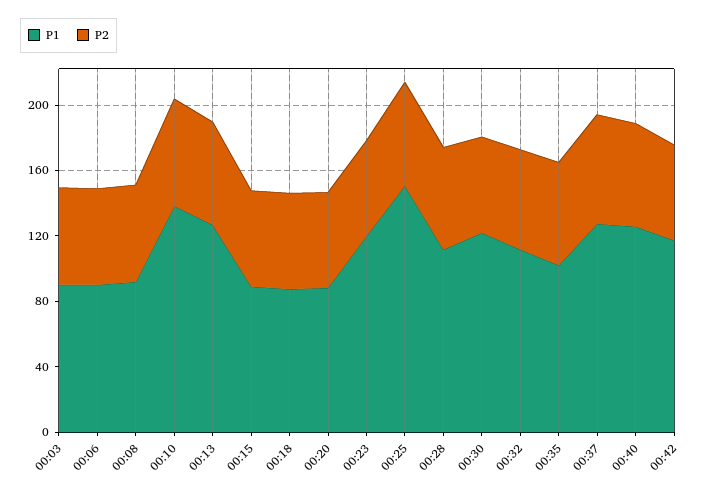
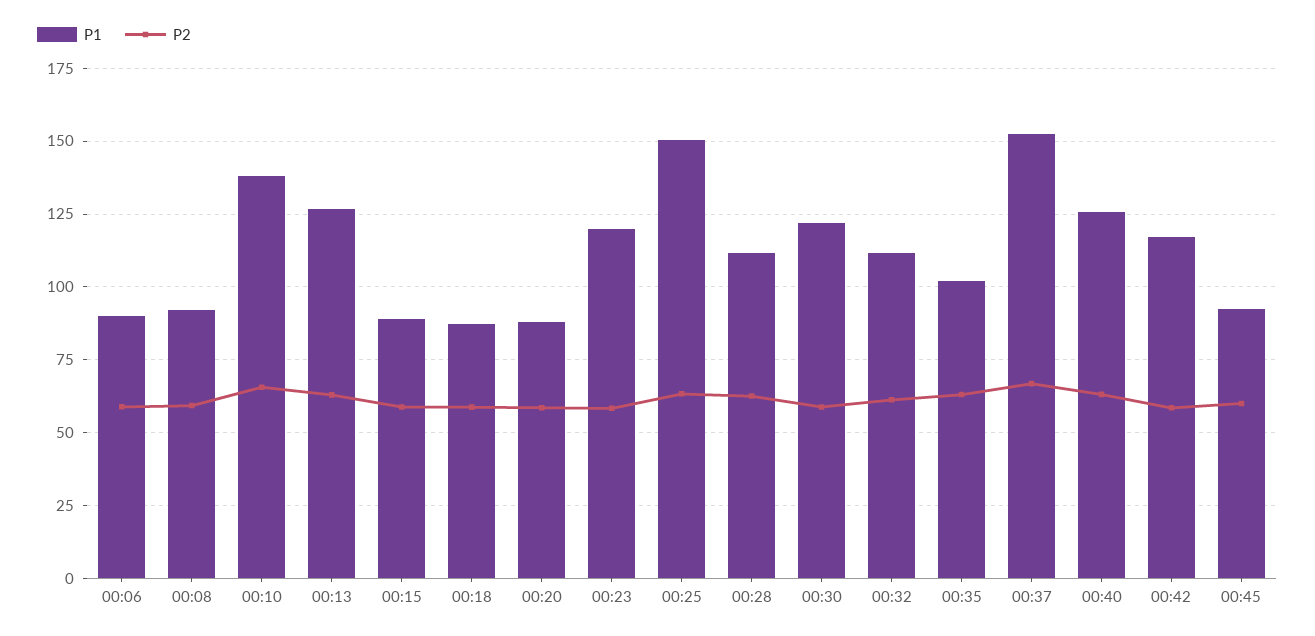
P1, 00:03: 90 -> none
P2, 00:03: 60 -> none
P1, 00:37: 130 -> 152.5
P1, 00:45: none -> 92.5
P2, 00:45: none -> 60

